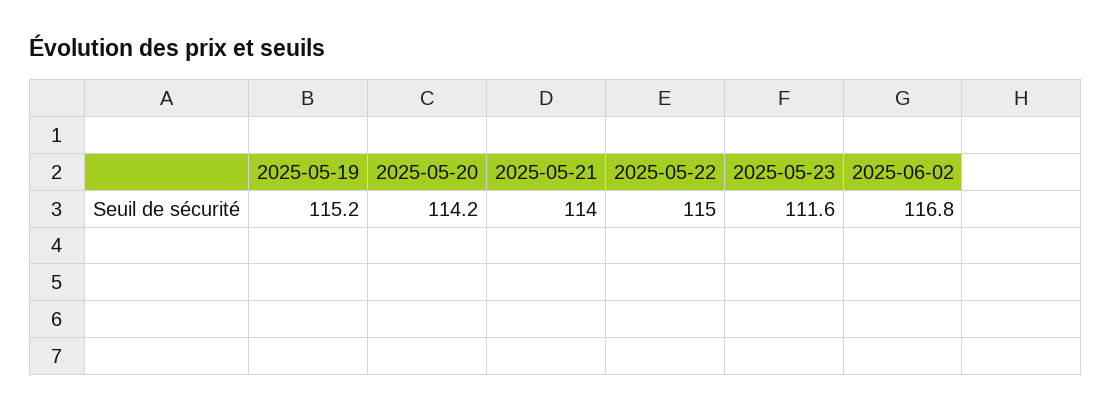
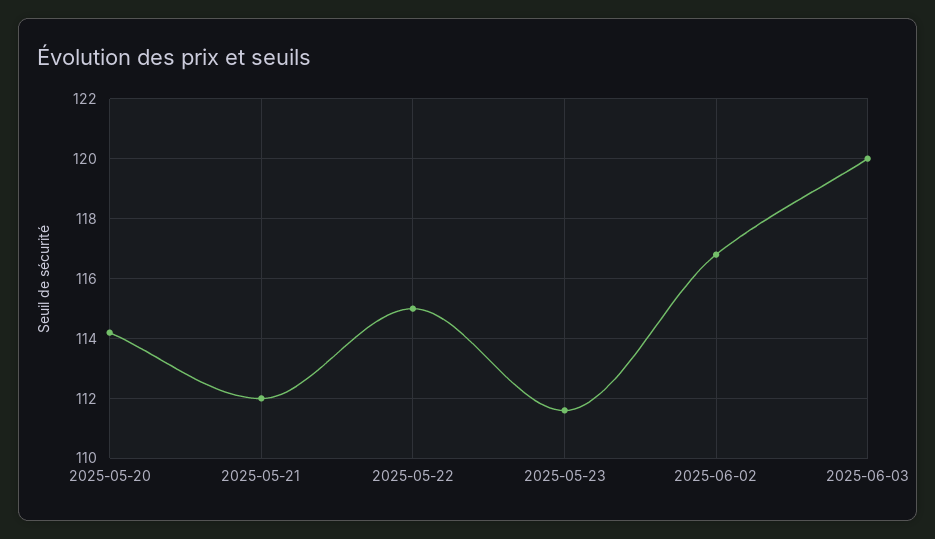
2025-05-19: 115.2 -> none
2025-05-21: 114 -> 112
2025-06-03: none -> 120

